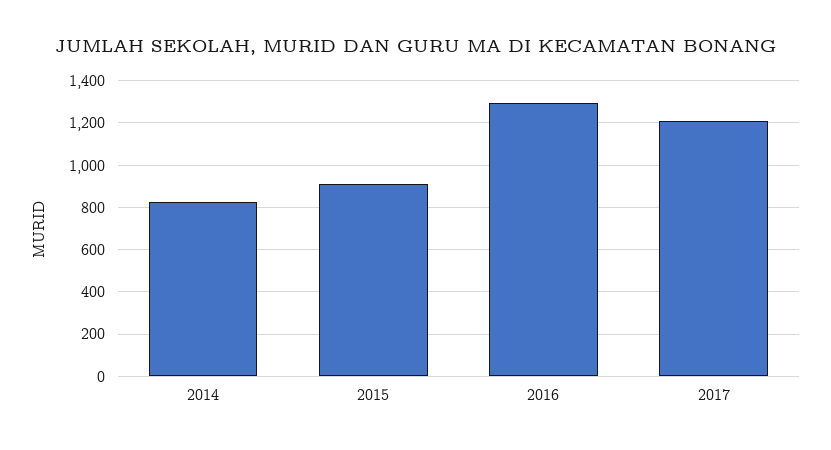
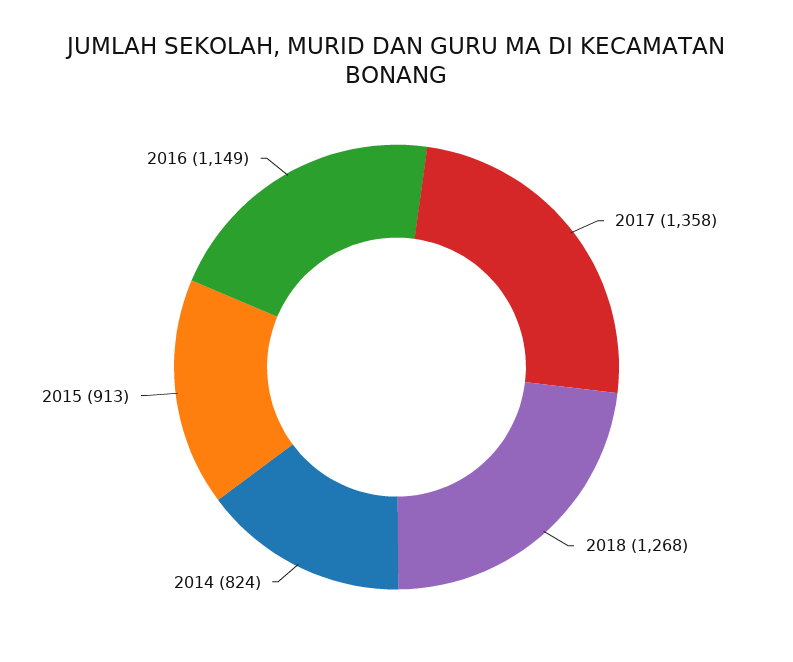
2016: 1300 -> 1149
2017: 1200 -> 1358
2018: none -> 1268

